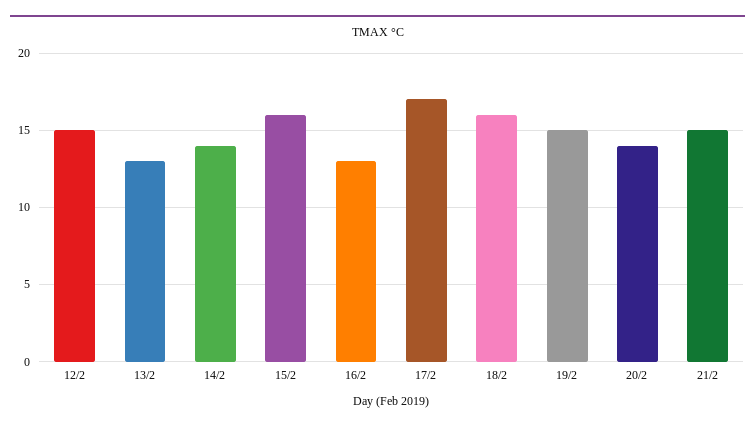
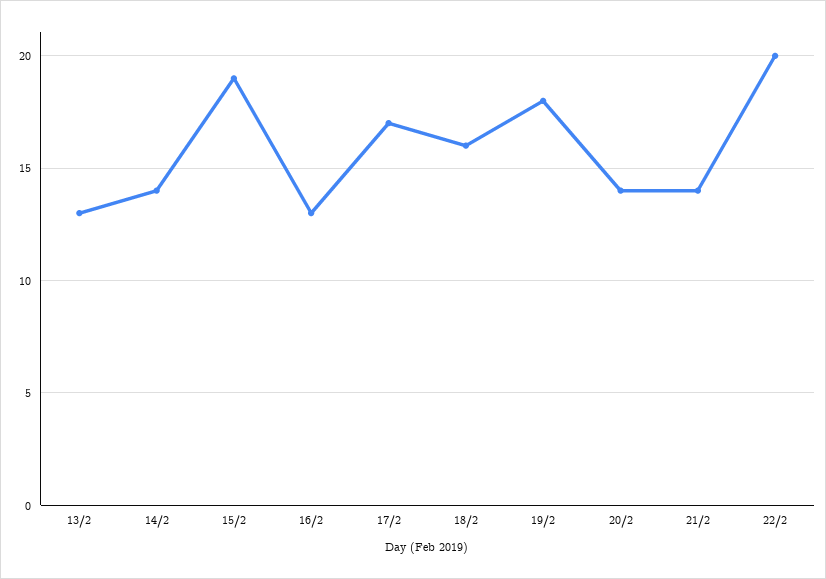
12/2: 15 -> none
15/2: 16 -> 19
19/2: 15 -> 18
21/2: 15 -> 14
22/2: none -> 20

